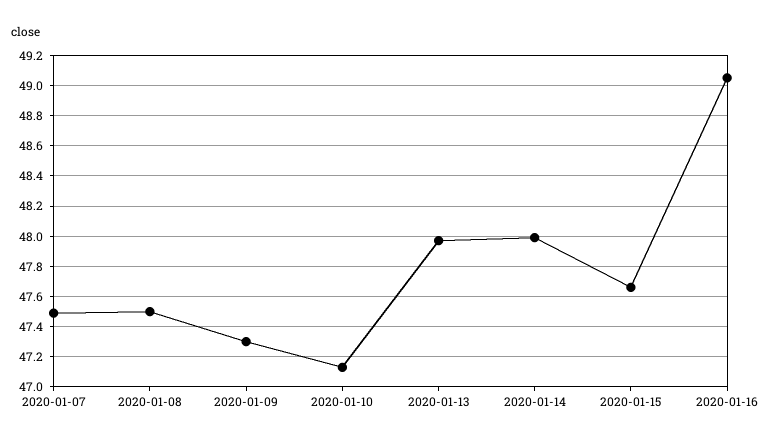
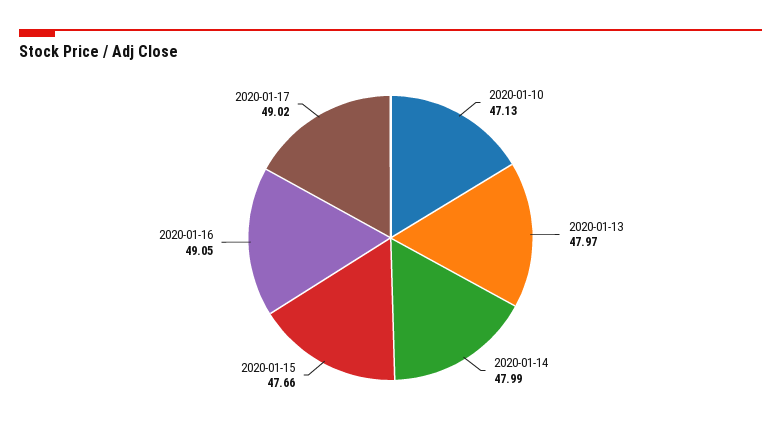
2020-01-07: 47.5 -> none
2020-01-08: 47.5 -> none
2020-01-09: 47.3 -> none
2020-01-17: none -> 49.02

